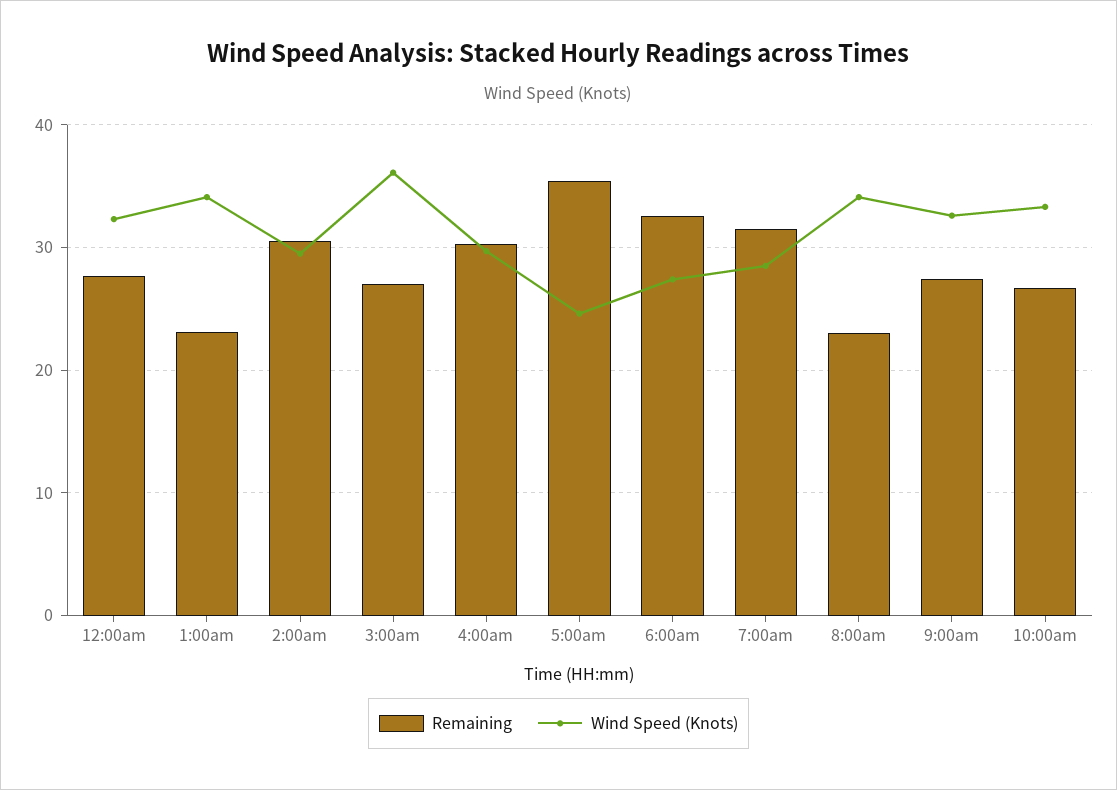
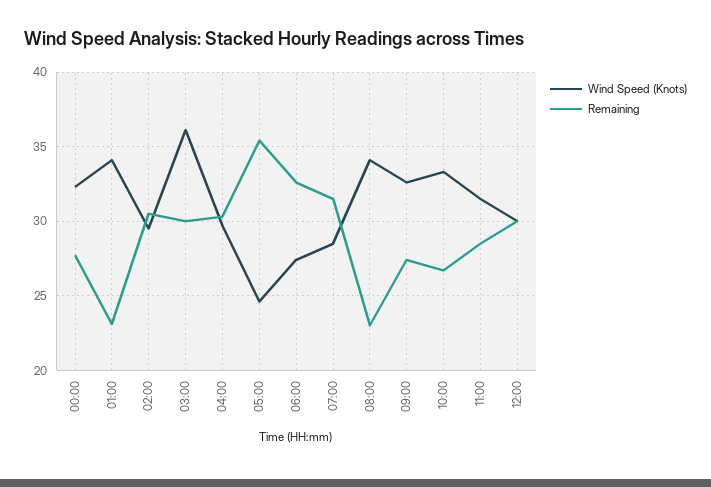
Remaining, 3:00am: 27 -> 30
Wind Speed (Knots), 11:00: none -> 31.5
Remaining, 11:00: none -> 28.5
Wind Speed (Knots), 12:00: none -> 30
Remaining, 12:00: none -> 30

